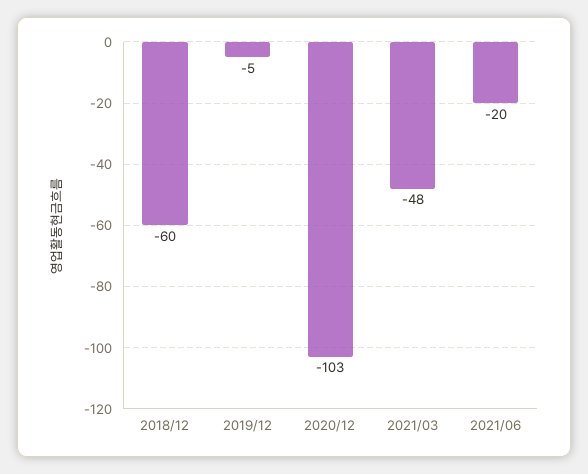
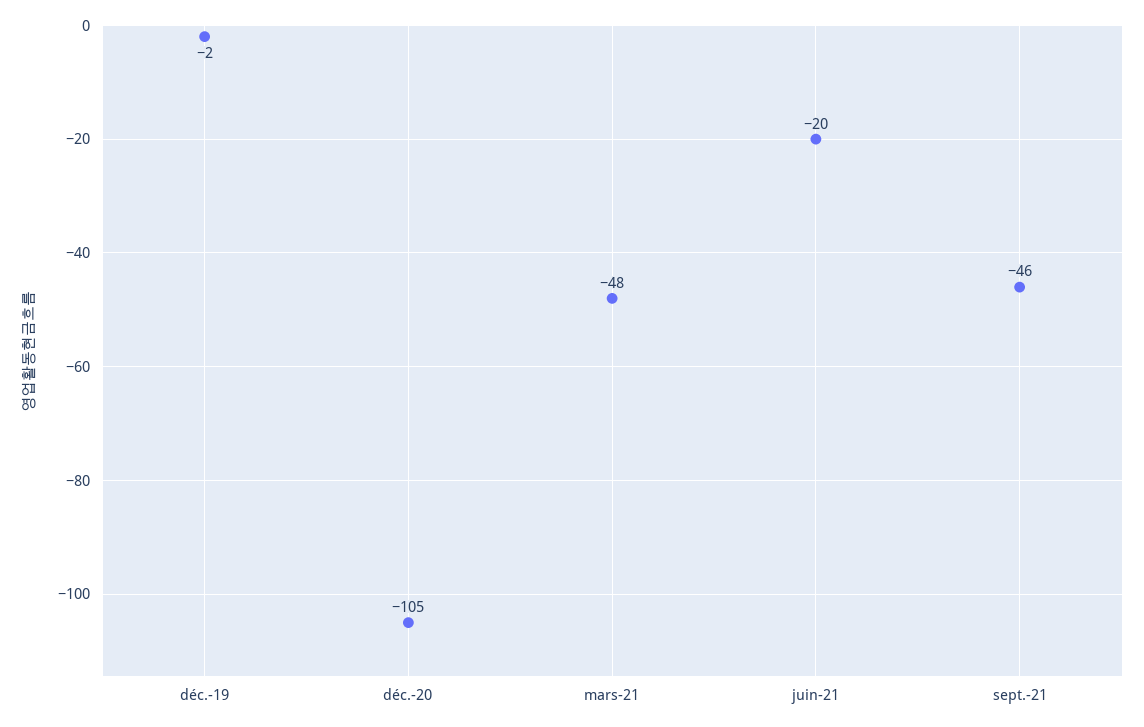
2018/12: -60 -> none
2019/12: -5 -> -2
2020/12: -103 -> -105
sept.-21: none -> -46

